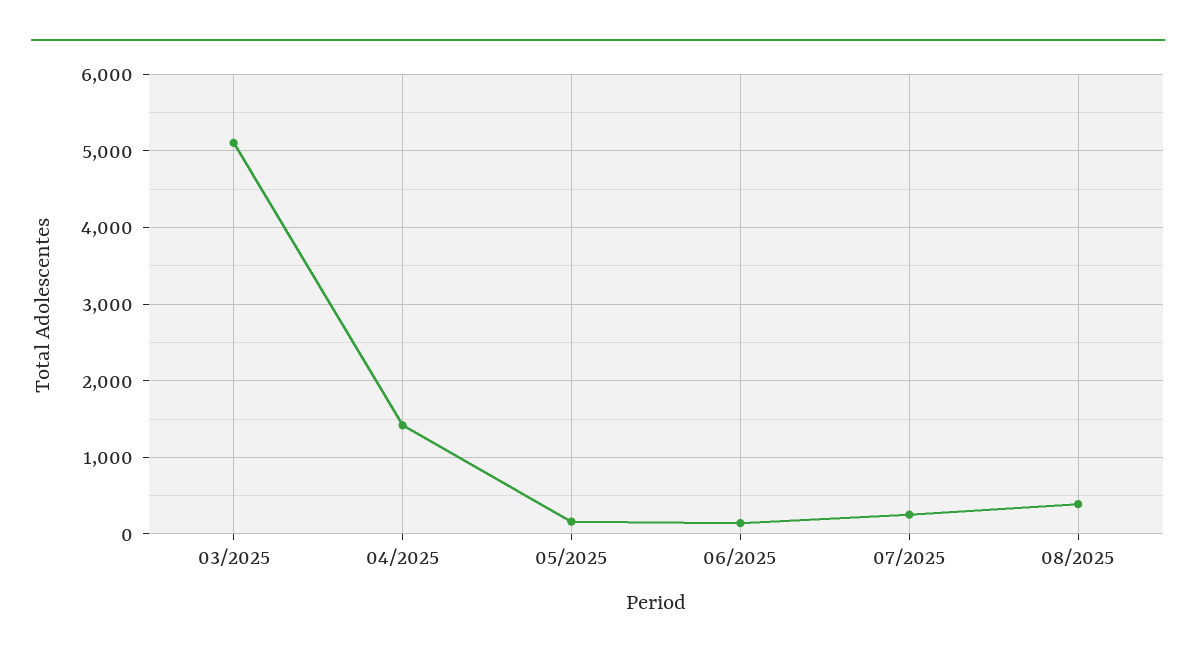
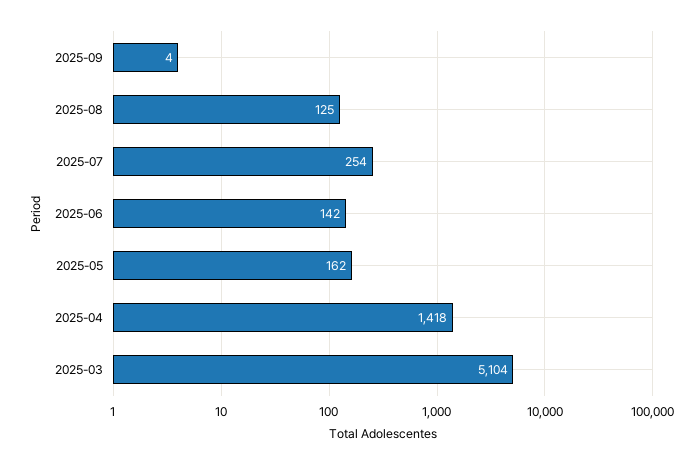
08/2025: 400 -> 125
2025-09: none -> 4

